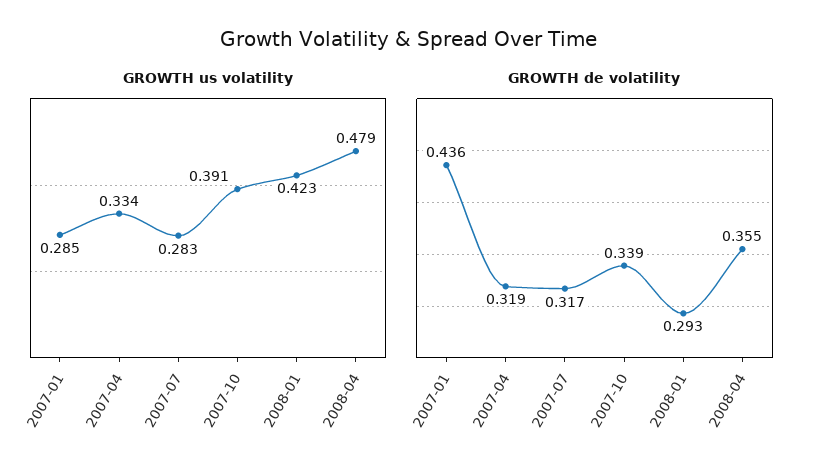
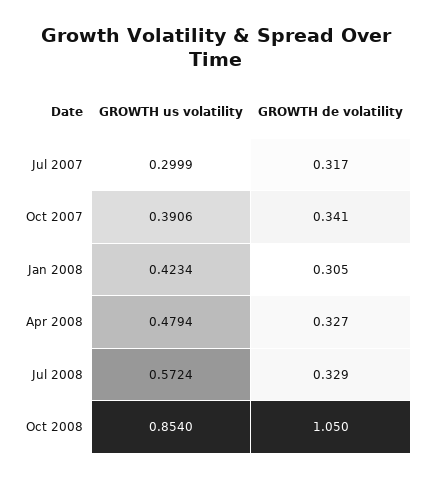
GROWTH us volatility, 2007-01: 0.285 -> none
GROWTH us volatility, 2007-04: 0.334 -> none
GROWTH us volatility, 2007-07: 0.283 -> 0.2999
GROWTH de volatility, 2007-01: 0.436 -> none
GROWTH de volatility, 2007-04: 0.319 -> none
GROWTH de volatility, 2007-10: 0.339 -> 0.341
GROWTH de volatility, 2008-01: 0.293 -> 0.305
GROWTH de volatility, 2008-04: 0.355 -> 0.327
GROWTH us volatility, Jul 2008: none -> 0.5724
GROWTH de volatility, Jul 2008: none -> 0.329
GROWTH us volatility, Oct 2008: none -> 0.854
GROWTH de volatility, Oct 2008: none -> 1.05

